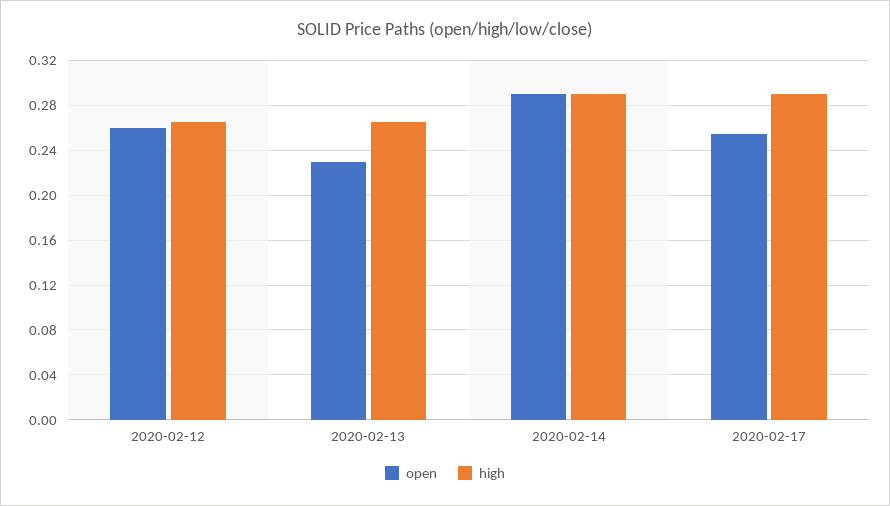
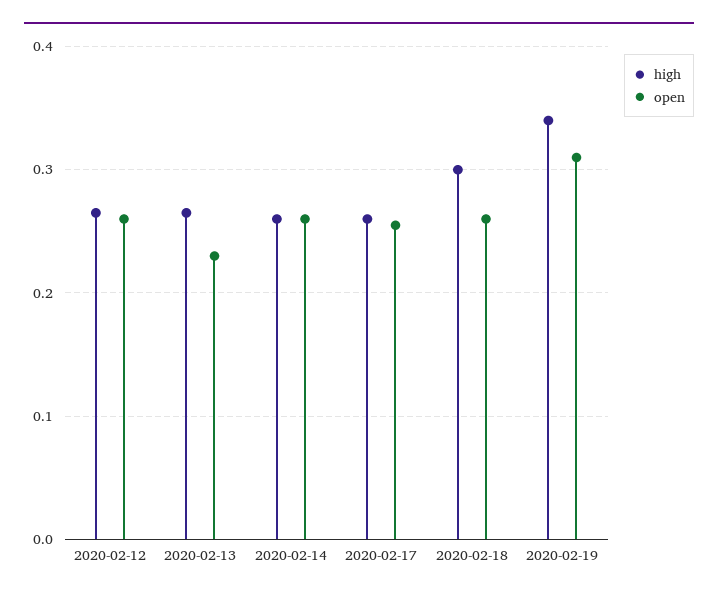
open, 2020-02-14: 0.29 -> 0.26
high, 2020-02-14: 0.29 -> 0.26
high, 2020-02-17: 0.29 -> 0.26
high, 2020-02-18: none -> 0.3
open, 2020-02-18: none -> 0.26
high, 2020-02-19: none -> 0.34
open, 2020-02-19: none -> 0.31

